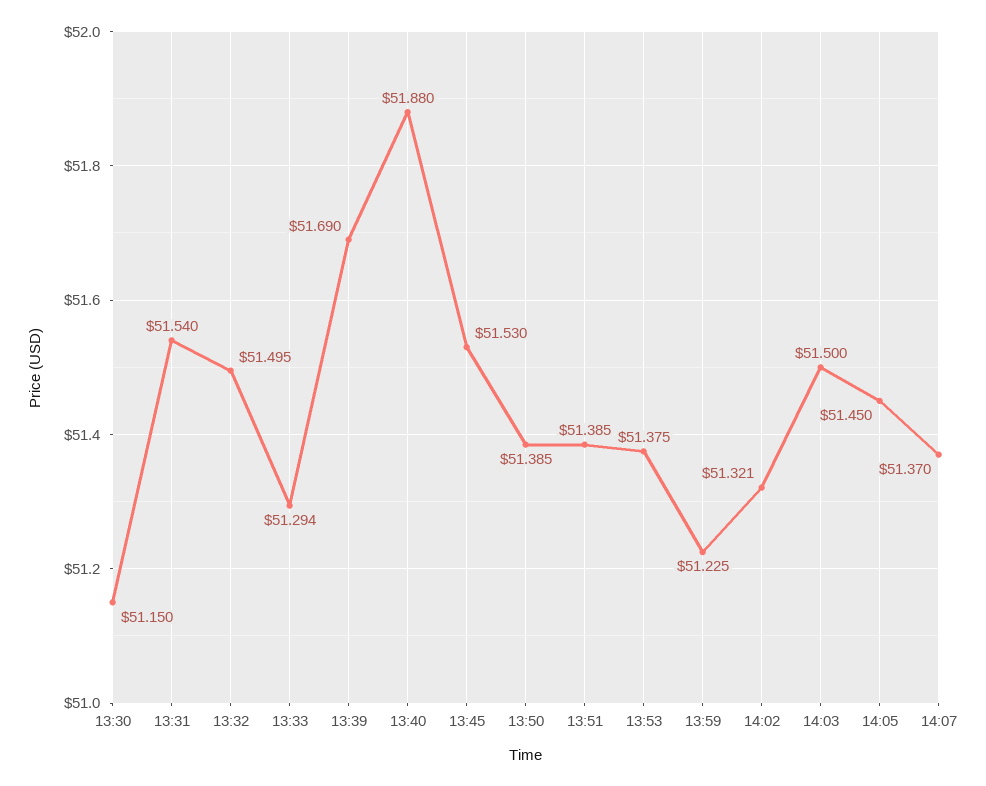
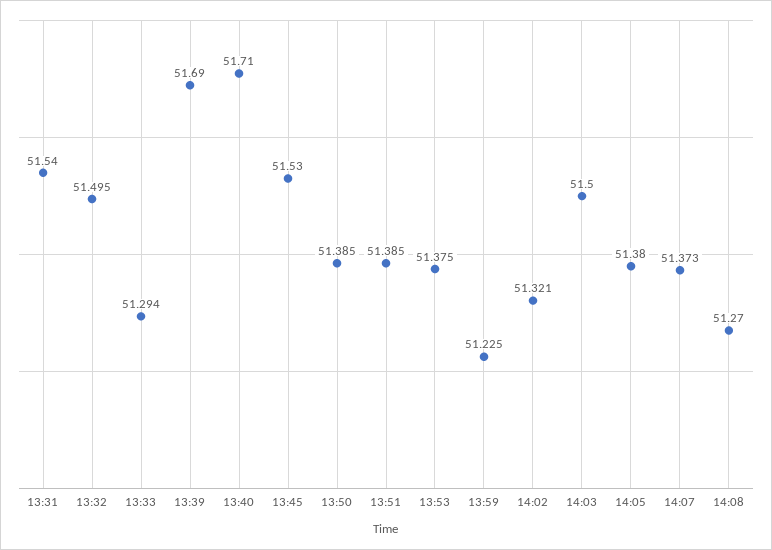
13:30: 51.15 -> none
13:40: 51.88 -> 51.71
14:05: 51.45 -> 51.38
14:07: 51.37 -> 51.373
14:08: none -> 51.27

